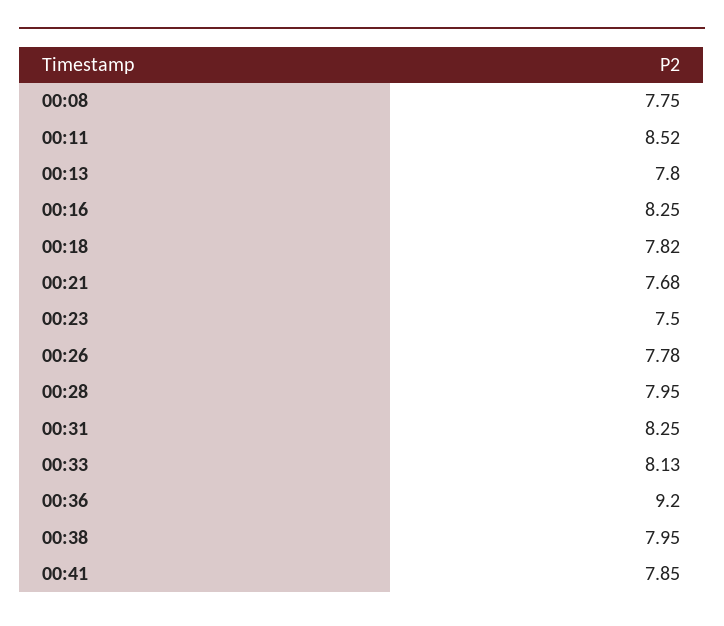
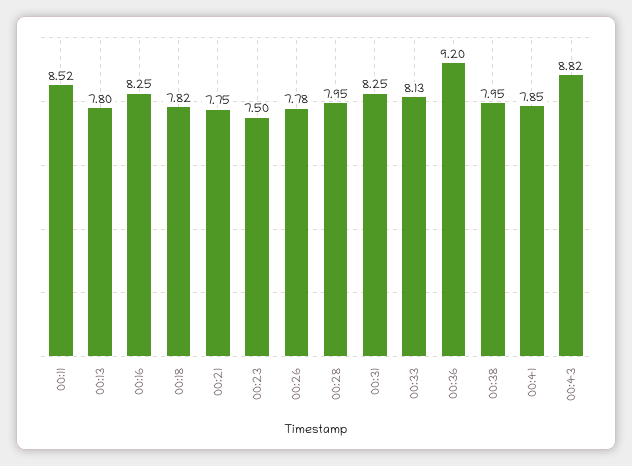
00:08: 7.75 -> none
00:21: 7.68 -> 7.75
00:43: none -> 8.82

